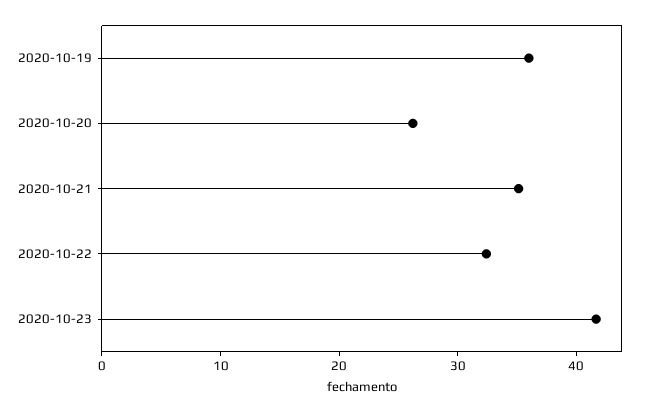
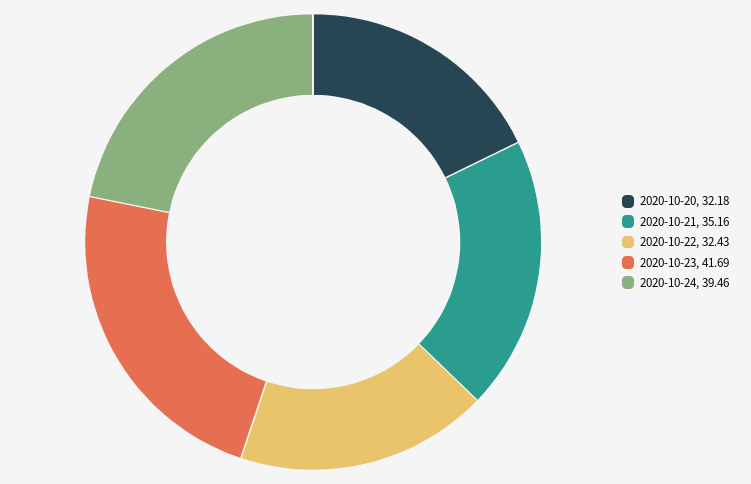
2020-10-19: 36 -> none
2020-10-20: 26 -> 32.18
2020-10-24: none -> 39.46

